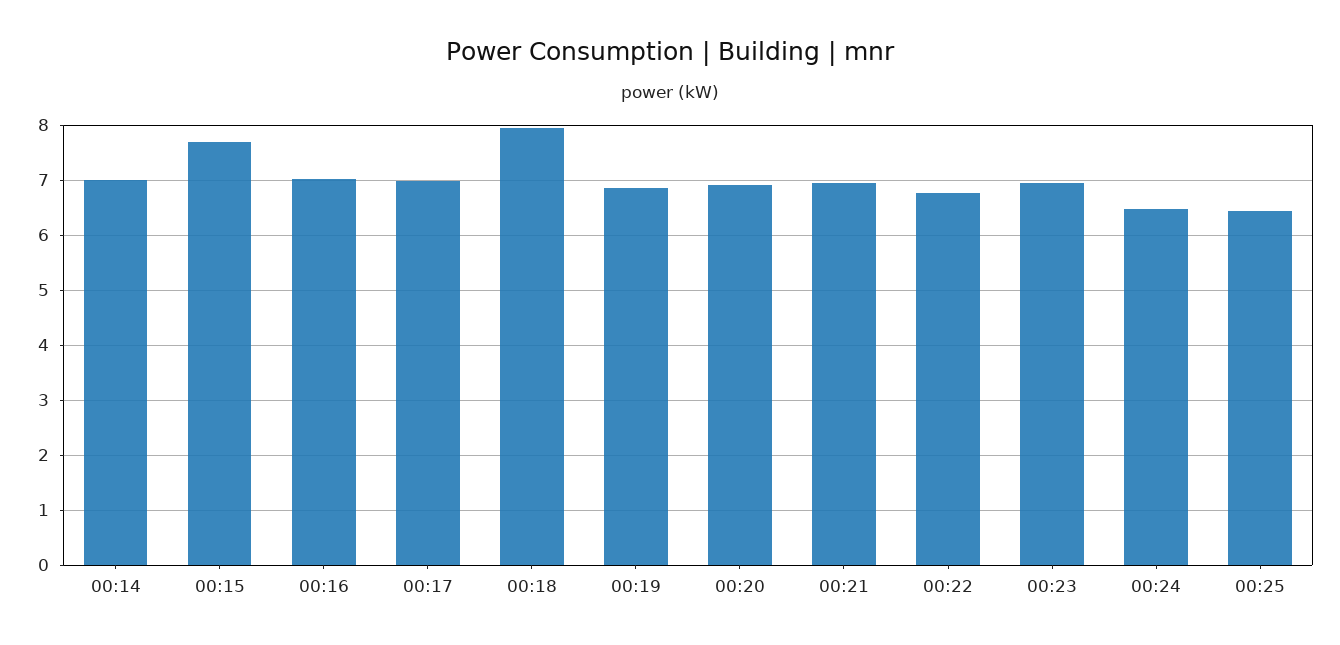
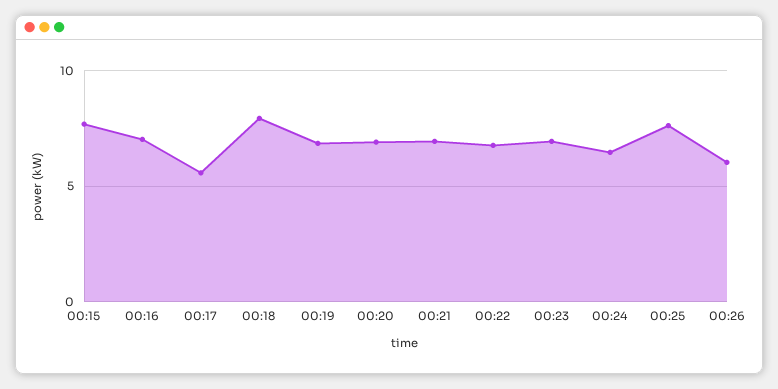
00:14: 7 -> none
00:17: 7 -> 5.5
00:25: 6.4 -> 7.5
00:26: none -> 6

